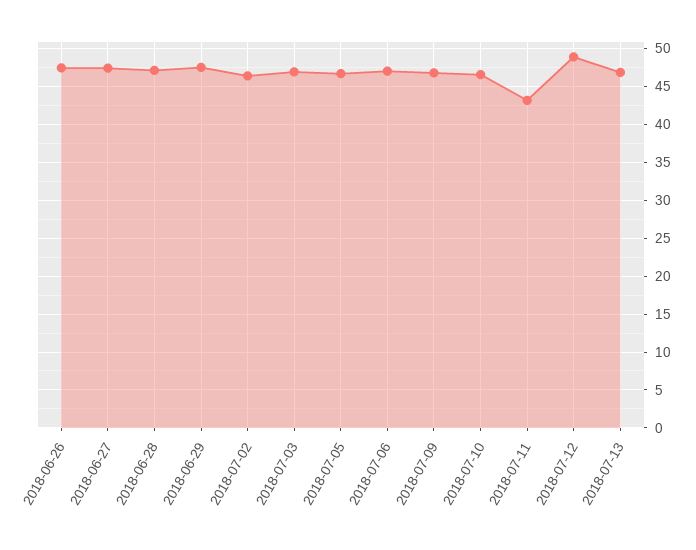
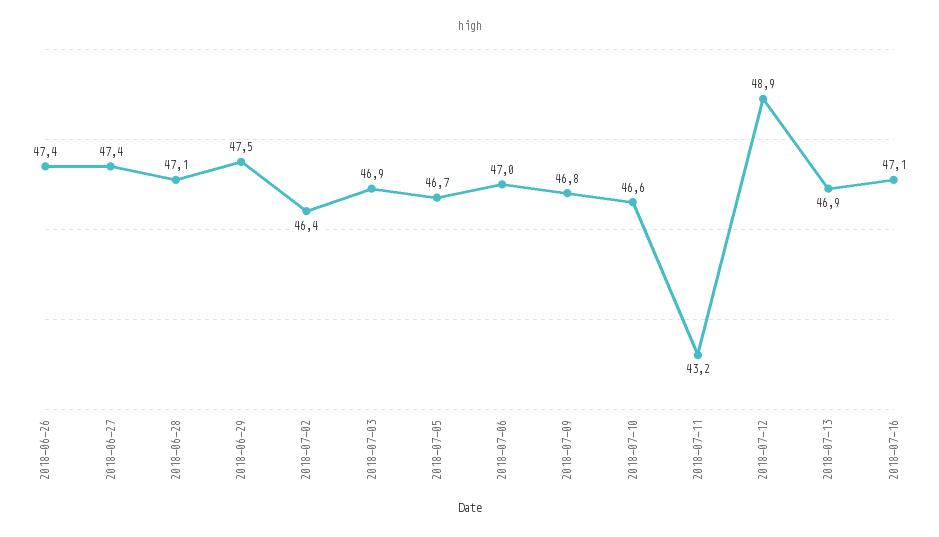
2018-07-16: none -> 47.1

